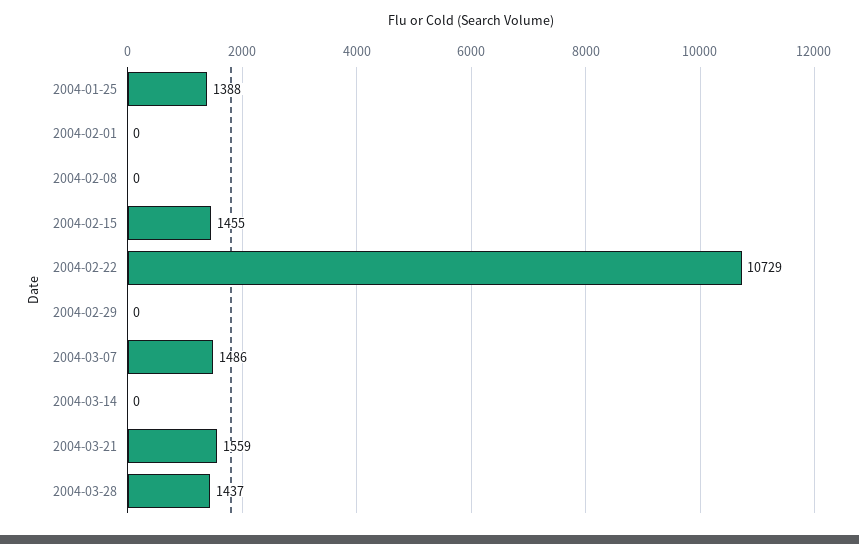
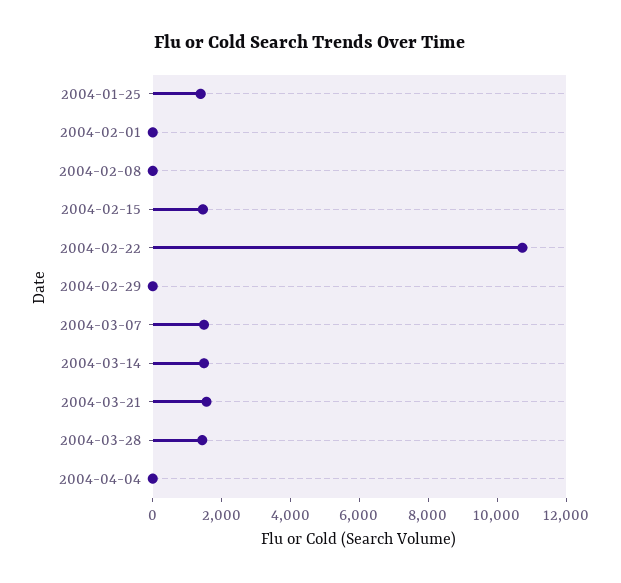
2004-03-14: 0 -> 1500
2004-04-04: none -> 0

